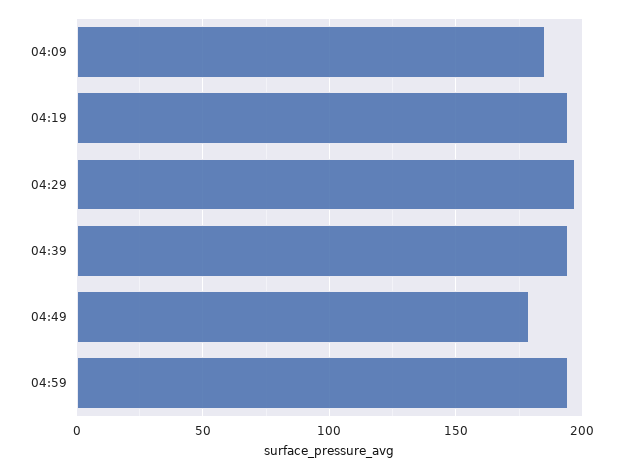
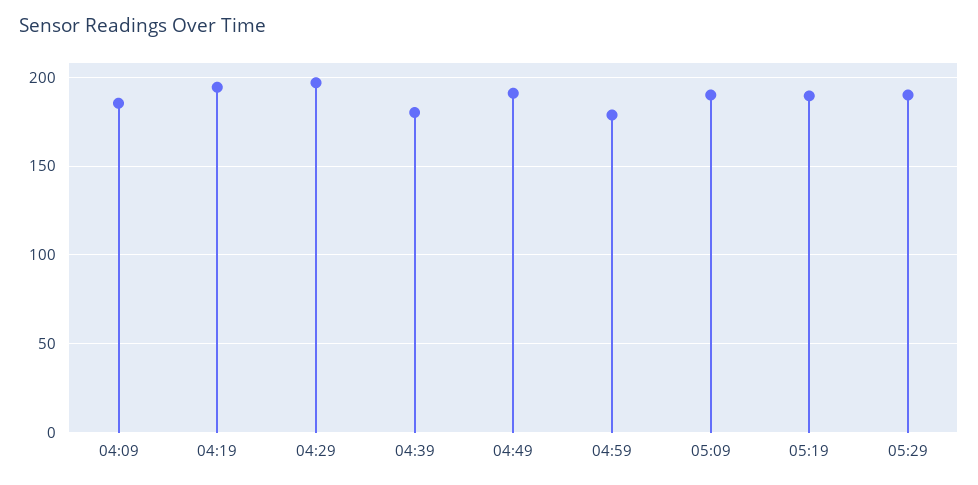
04:39: 195 -> 180
04:49: 180 -> 190
04:59: 195 -> 180
05:09: none -> 190
05:19: none -> 190
05:29: none -> 190

